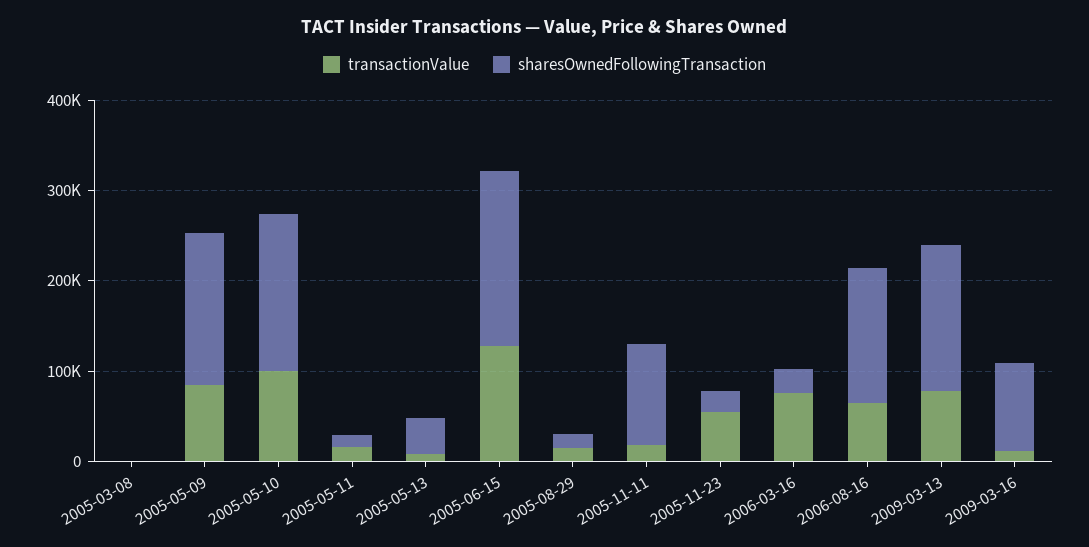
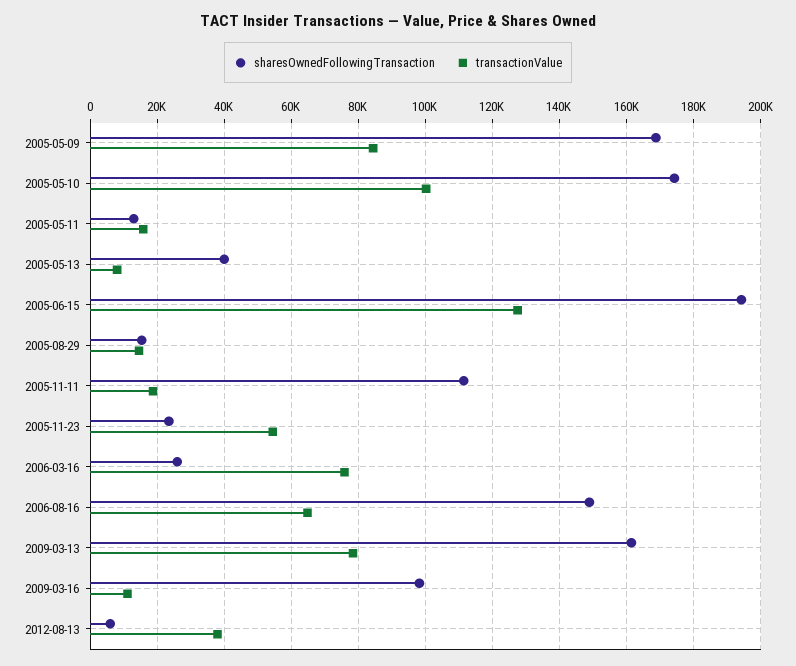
transactionValue, 2005-03-08: 0 -> none
sharesOwnedFollowingTransaction, 2005-03-08: 0 -> none
sharesOwnedFollowingTransaction, 2012-08-13: none -> 6000
transactionValue, 2012-08-13: none -> 38000

